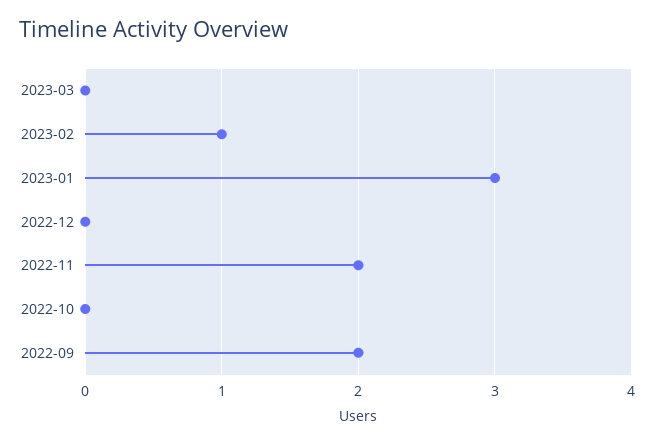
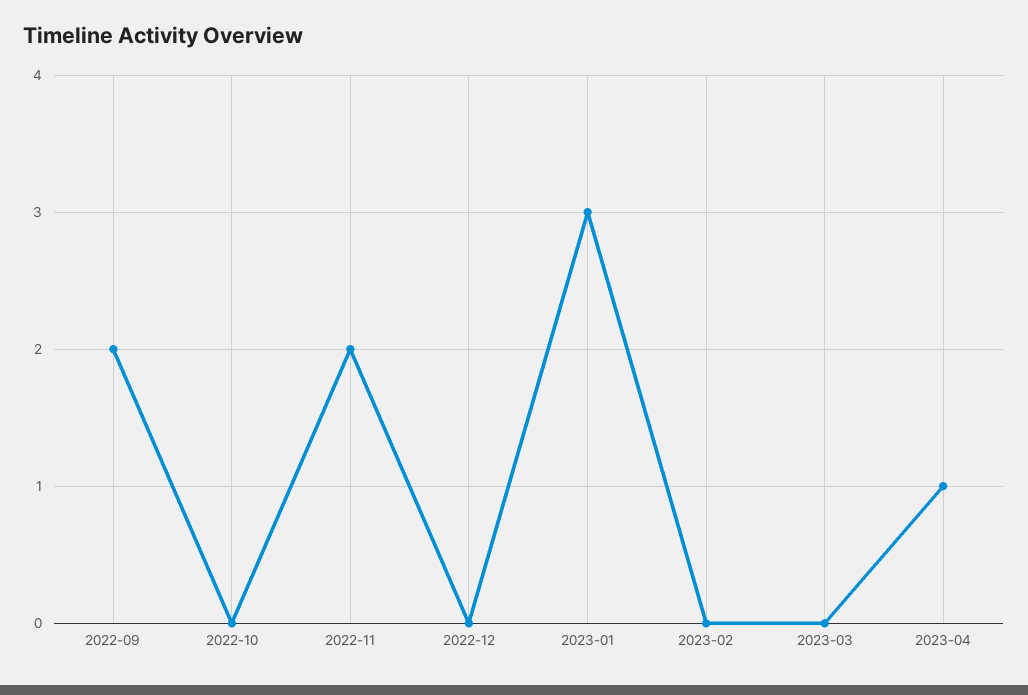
2023-02: 1 -> 0
2023-04: none -> 1

